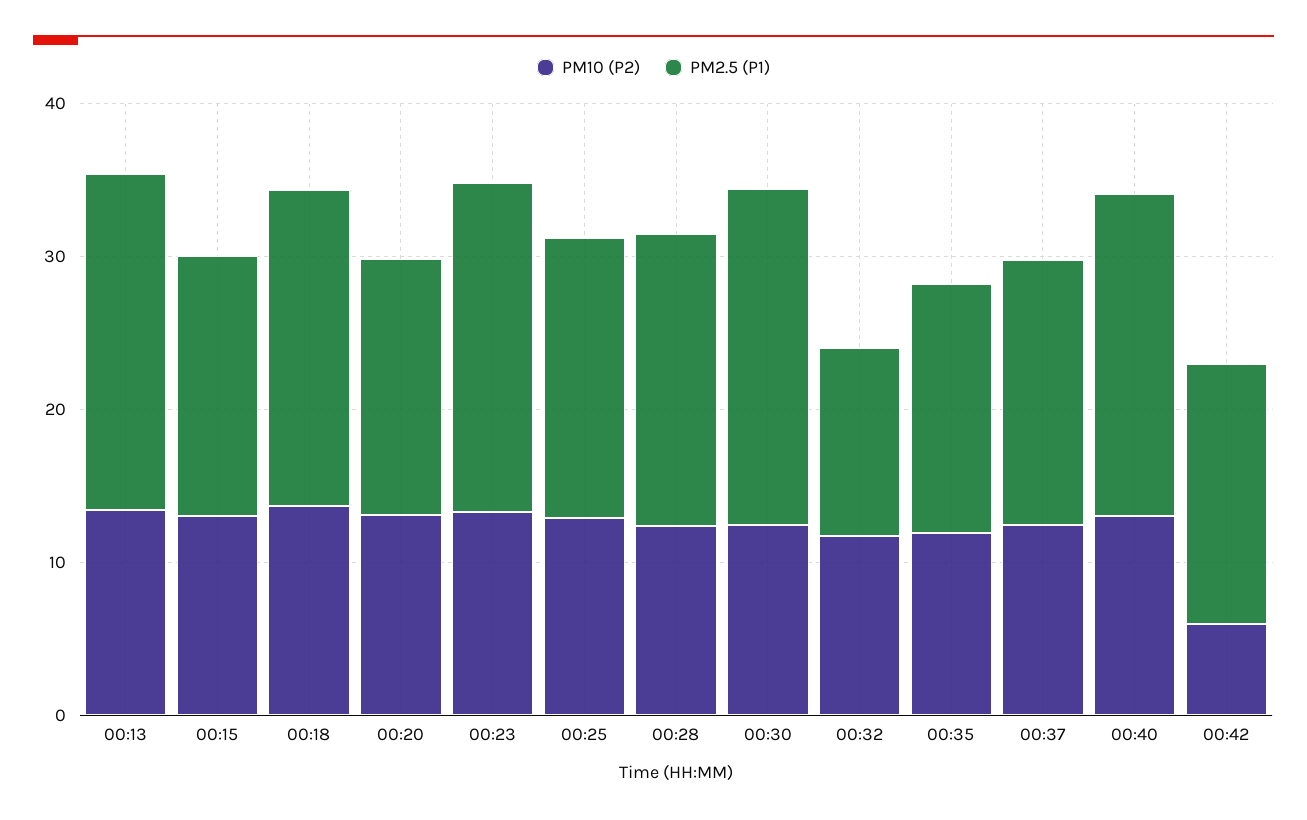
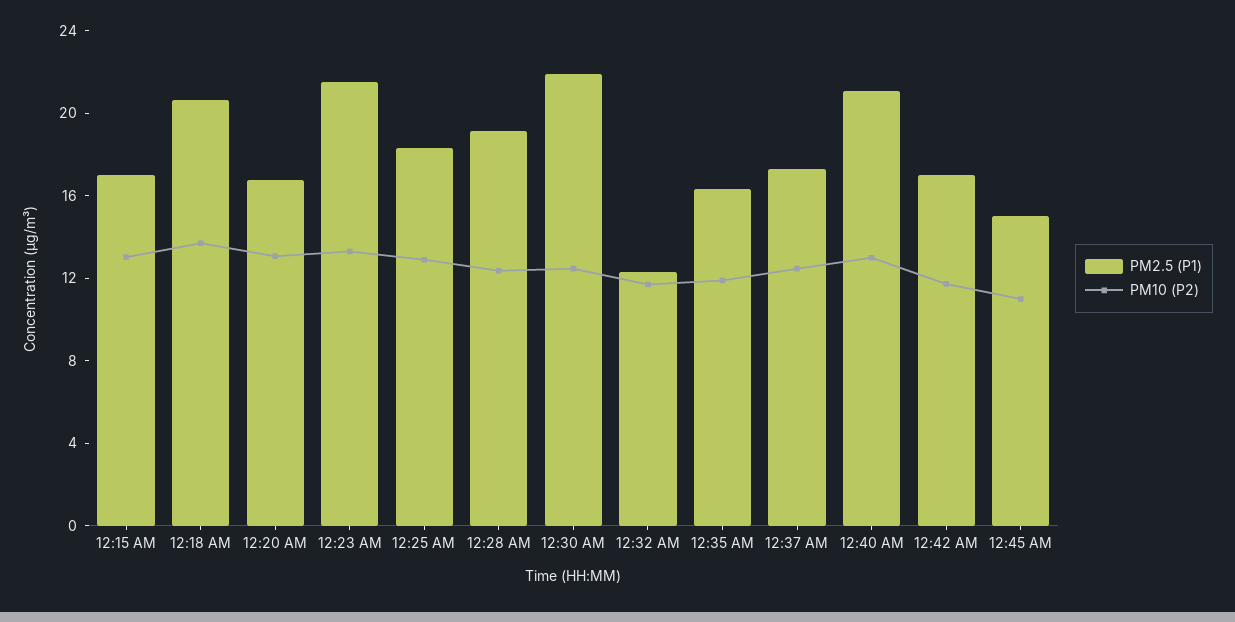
PM10 (P2), 00:13: 14 -> none
PM2.5 (P1), 00:13: 22 -> none
PM10 (P2), 00:42: 6 -> 12
PM2.5 (P1), 12:45 AM: none -> 15
PM10 (P2), 12:45 AM: none -> 11

